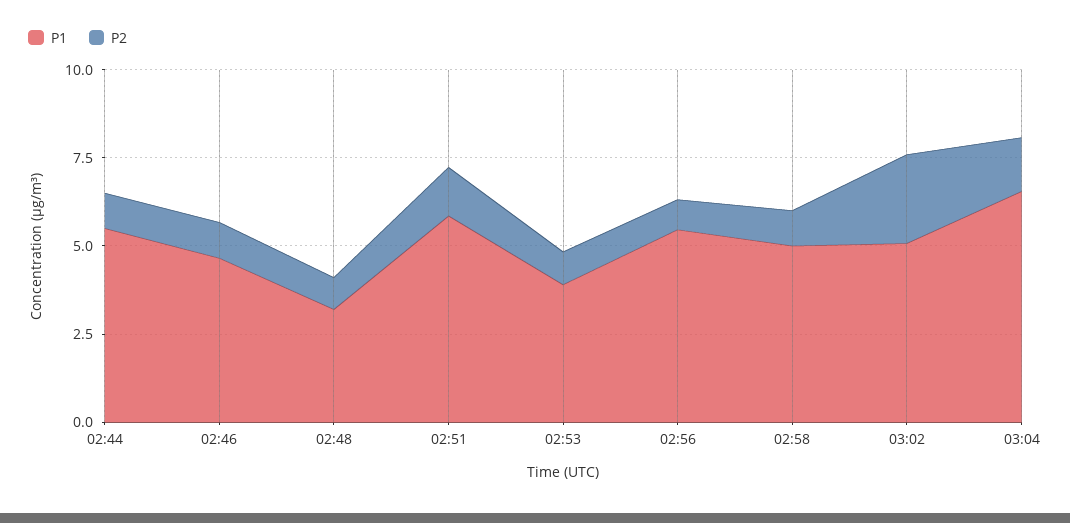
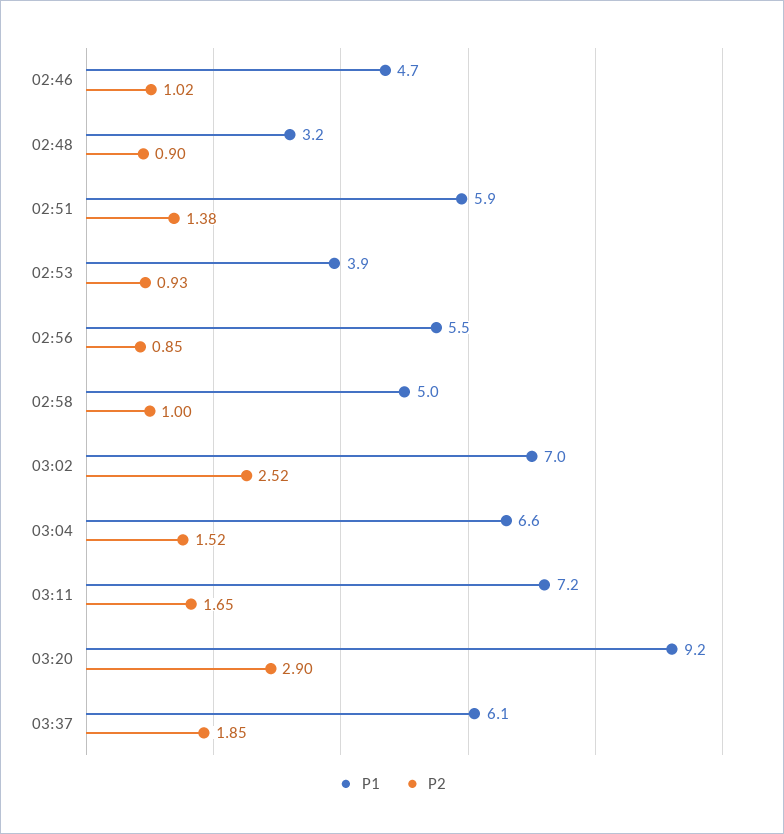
P1, 02:44: 5.5 -> none
P2, 02:44: 1 -> none
P1, 03:02: 5 -> 7
P1, 03:11: none -> 7.2
P2, 03:11: none -> 1.65
P1, 03:20: none -> 9.2
P2, 03:20: none -> 2.9
P1, 03:37: none -> 6.1
P2, 03:37: none -> 1.85

